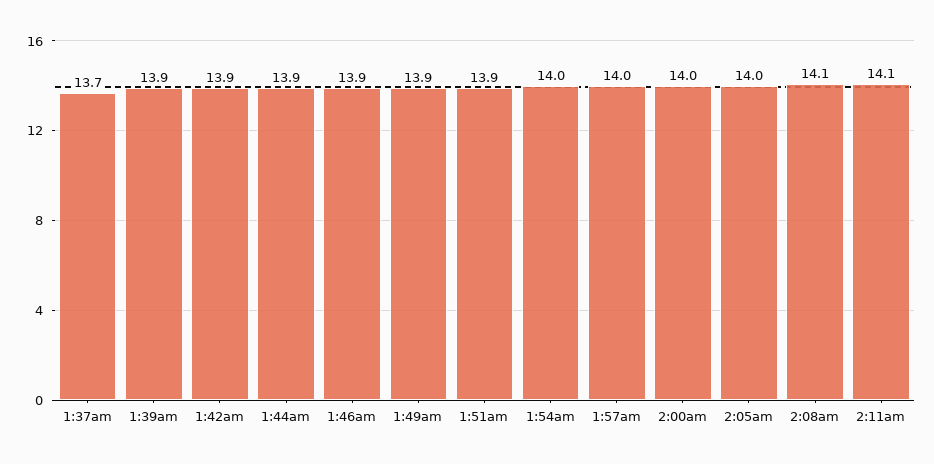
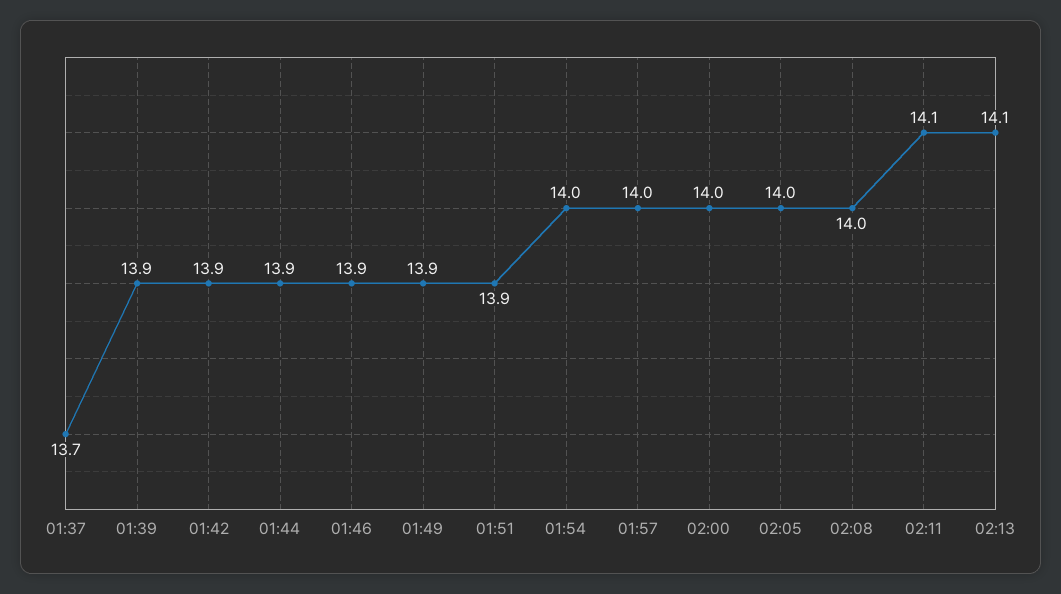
2:08am: 14.1 -> 14
02:13: none -> 14.1

